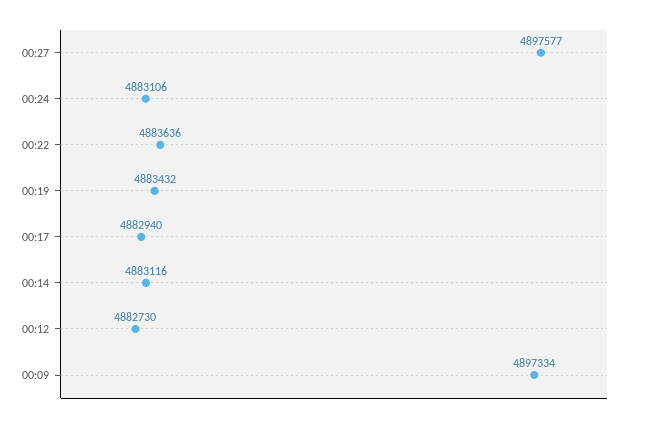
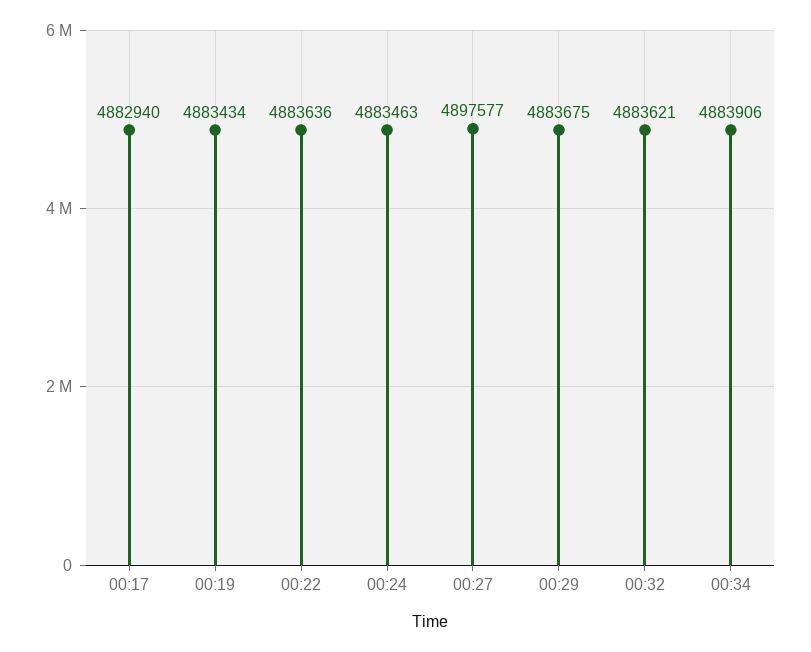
00:24: 4883106 -> 4883463
00:19: 4883432 -> 4883434
00:14: 4883116 -> none
00:12: 4882730 -> none
00:09: 4897334 -> none
00:29: none -> 4883675
00:32: none -> 4883621
00:34: none -> 4883906

